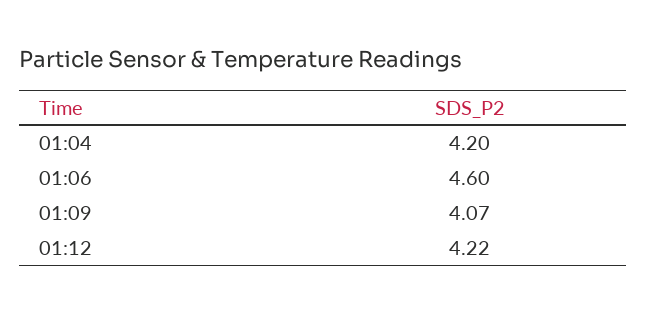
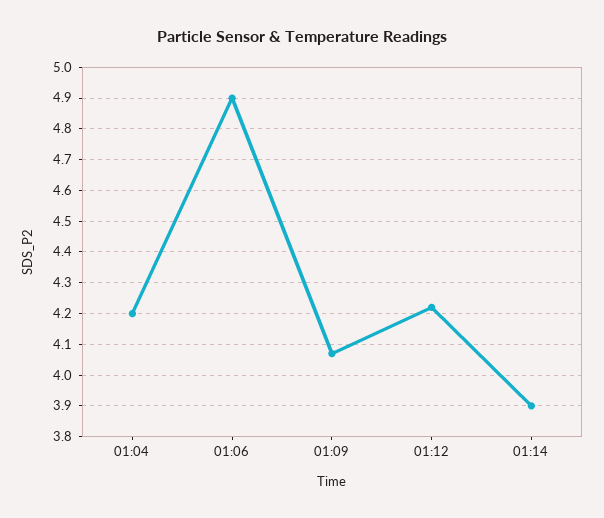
01:06: 4.6 -> 4.9
01:14: none -> 3.9

